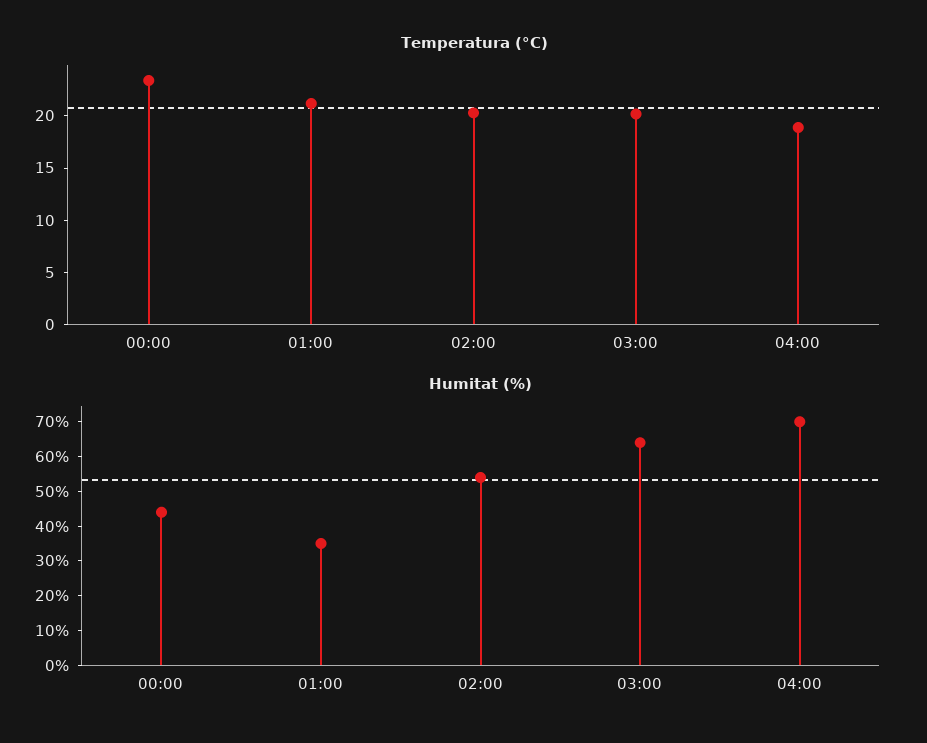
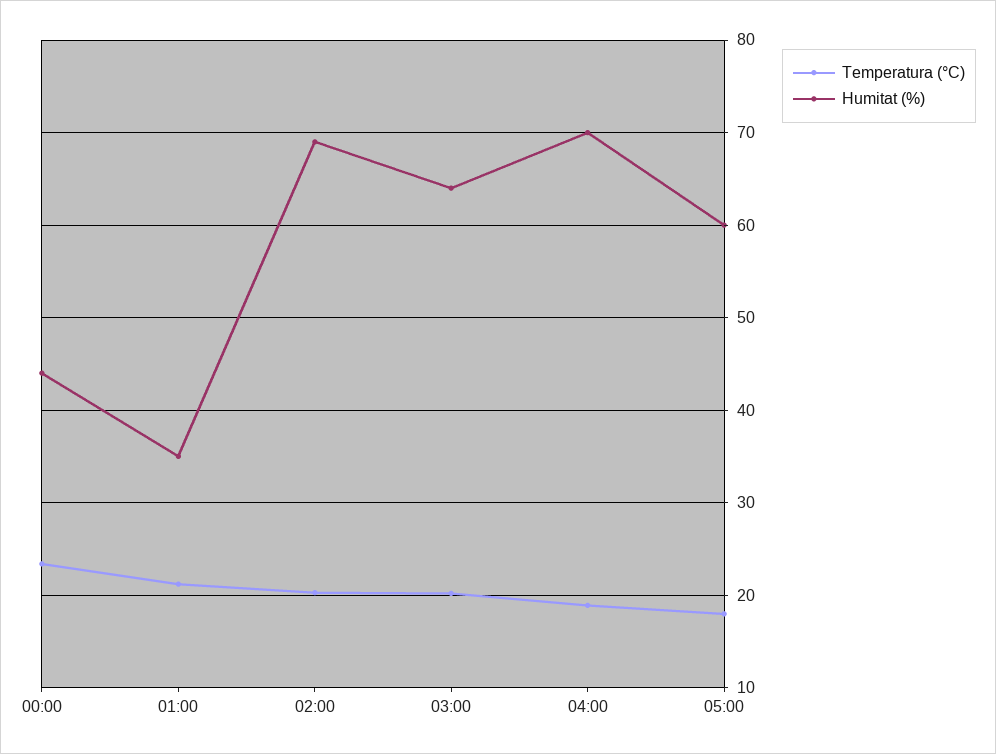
Humitat (%), 02:00: 55 -> 69
Temperatura (°C), 05:00: none -> 18
Humitat (%), 05:00: none -> 60

